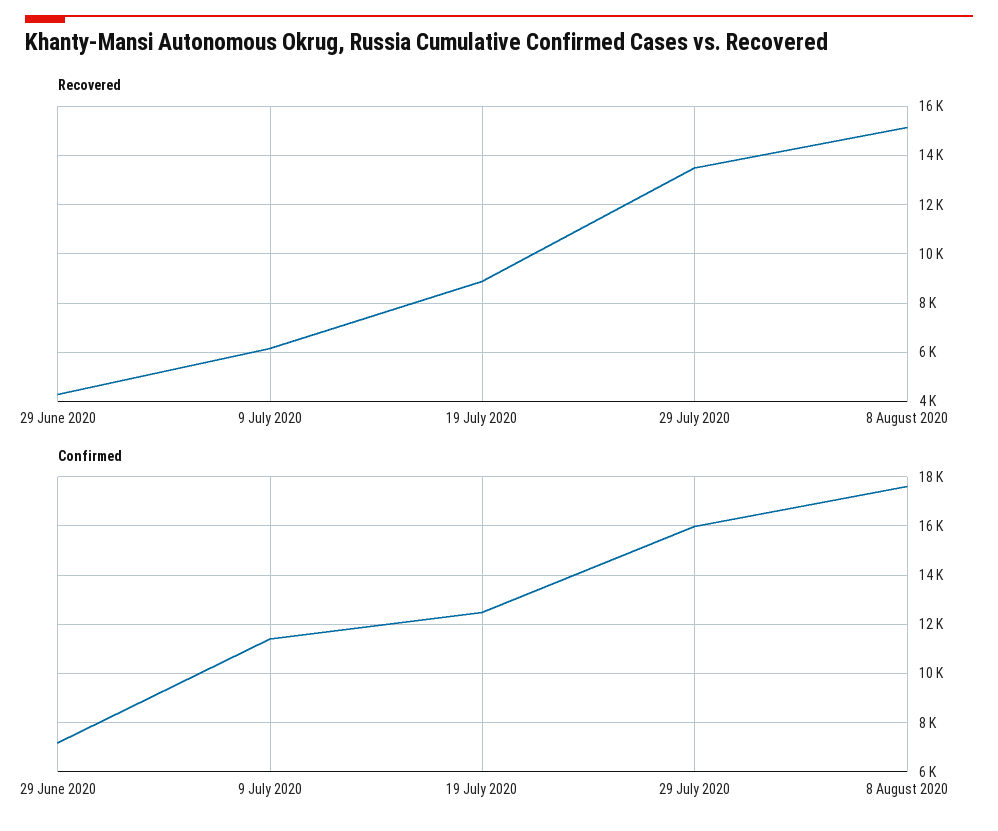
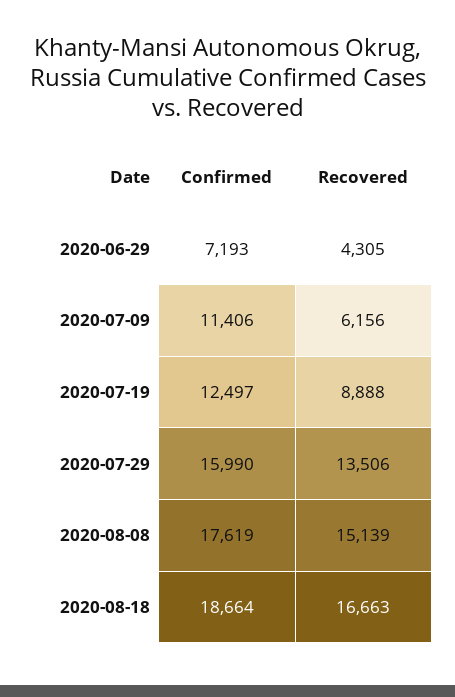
Confirmed, 2020-08-18: none -> 18664
Recovered, 2020-08-18: none -> 16663

